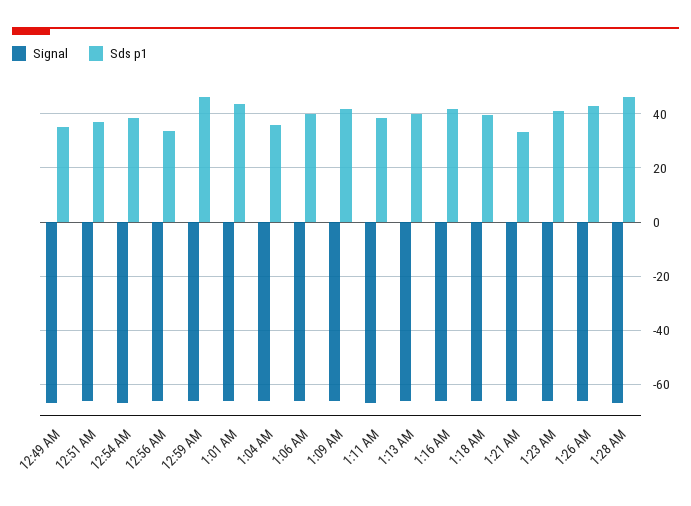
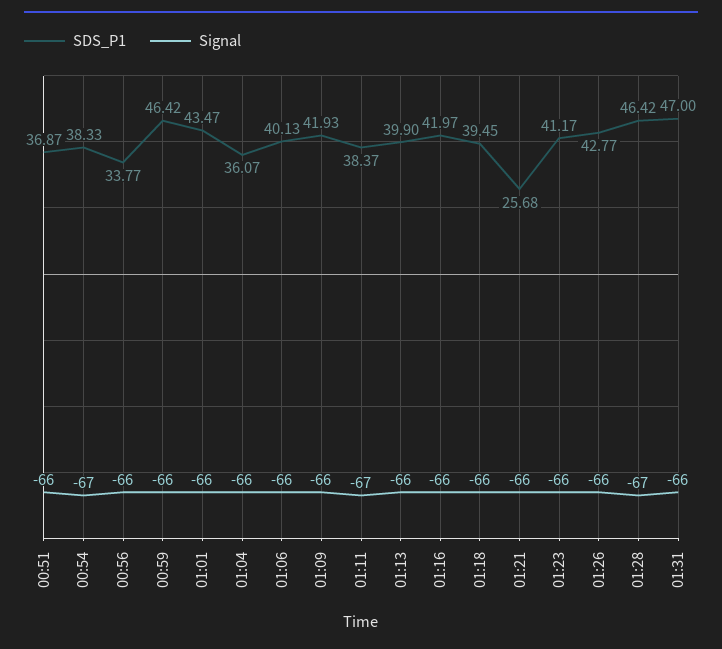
Signal, 12:49 AM: -67.5 -> none
Sds p1, 12:49 AM: 35 -> none
Sds p1, 1:21 AM: 32.5 -> 25.68
Sds p1, 01:31: none -> 47
Signal, 01:31: none -> -66

